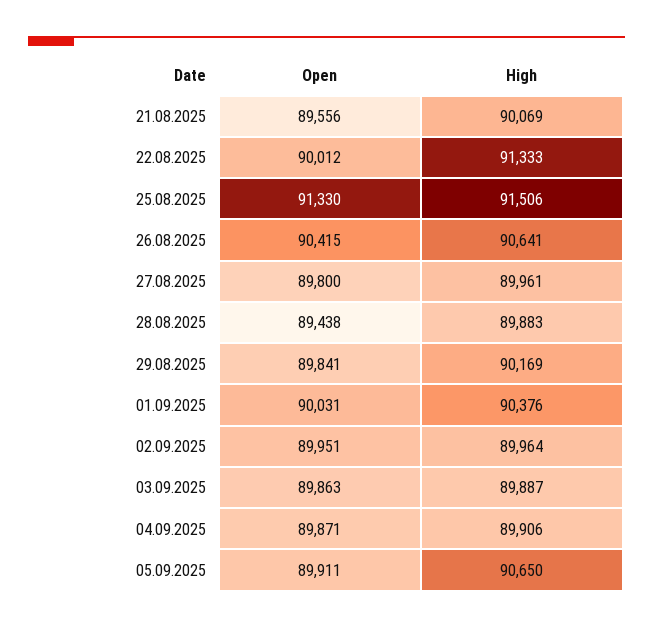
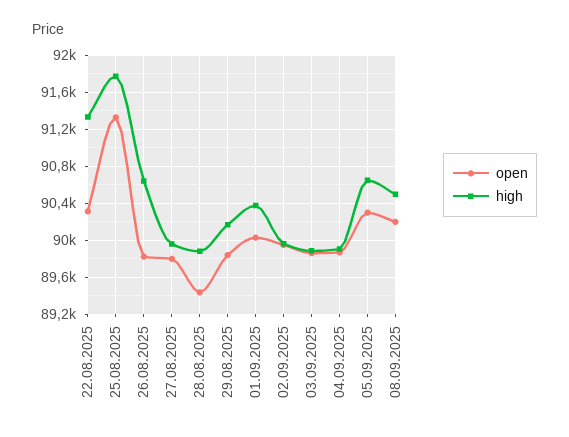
Open, 21.08.2025: 89556 -> none
High, 21.08.2025: 90069 -> none
Open, 22.08.2025: 90012 -> 90300
High, 25.08.2025: 91506 -> 91800
Open, 26.08.2025: 90415 -> 89800
Open, 05.09.2025: 89911 -> 90300
Open, 08.09.2025: none -> 90200
High, 08.09.2025: none -> 90500

